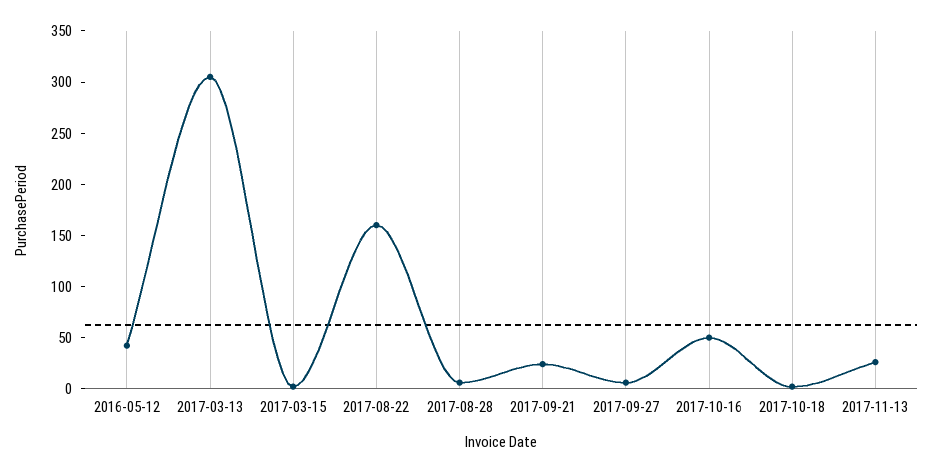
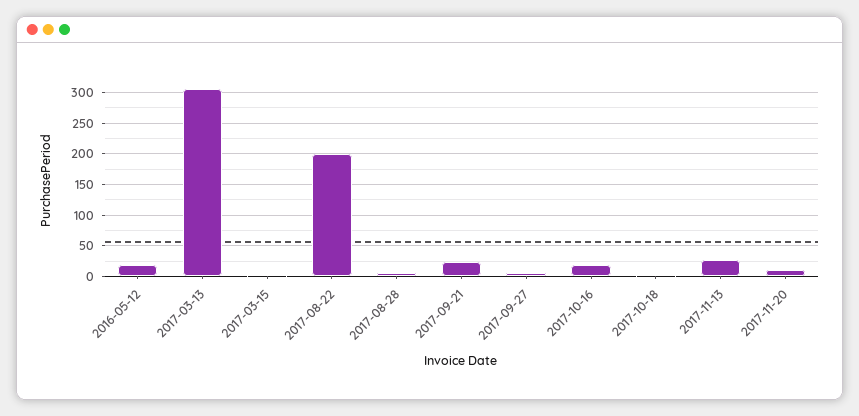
2016-05-12: 40 -> 20
2017-08-22: 160 -> 200
2017-10-16: 50 -> 20
2017-11-20: none -> 10

